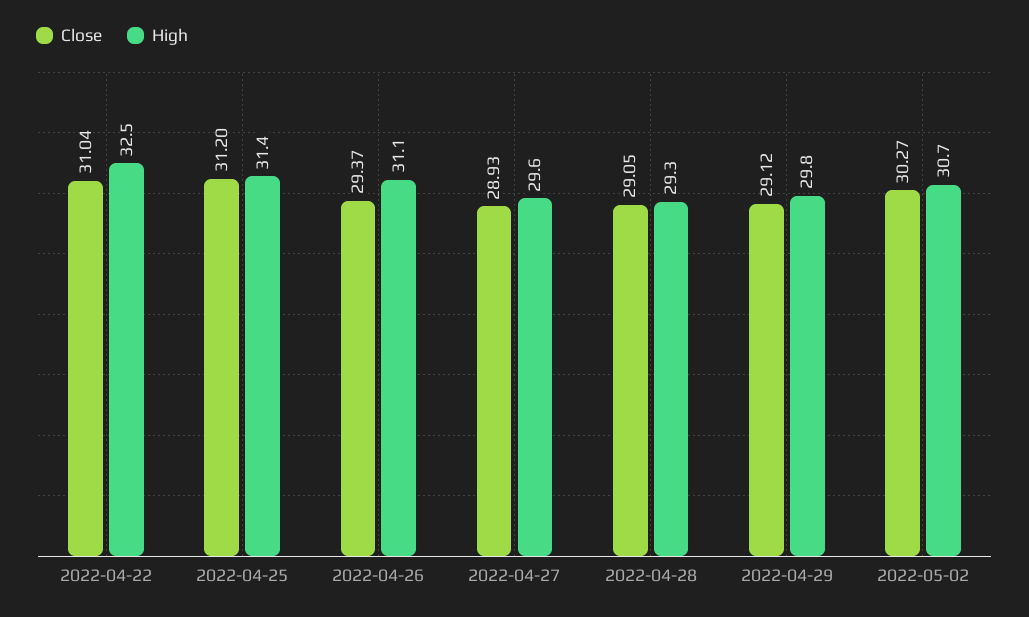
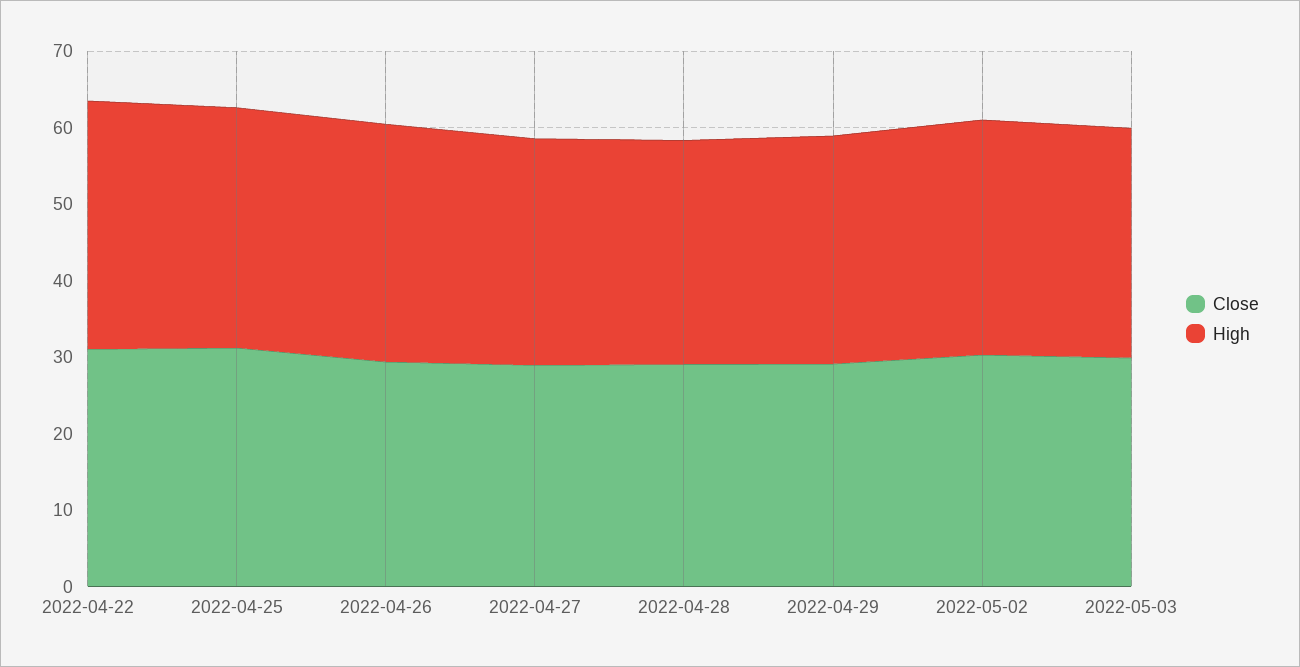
Close, 2022-05-03: none -> 30
High, 2022-05-03: none -> 30

